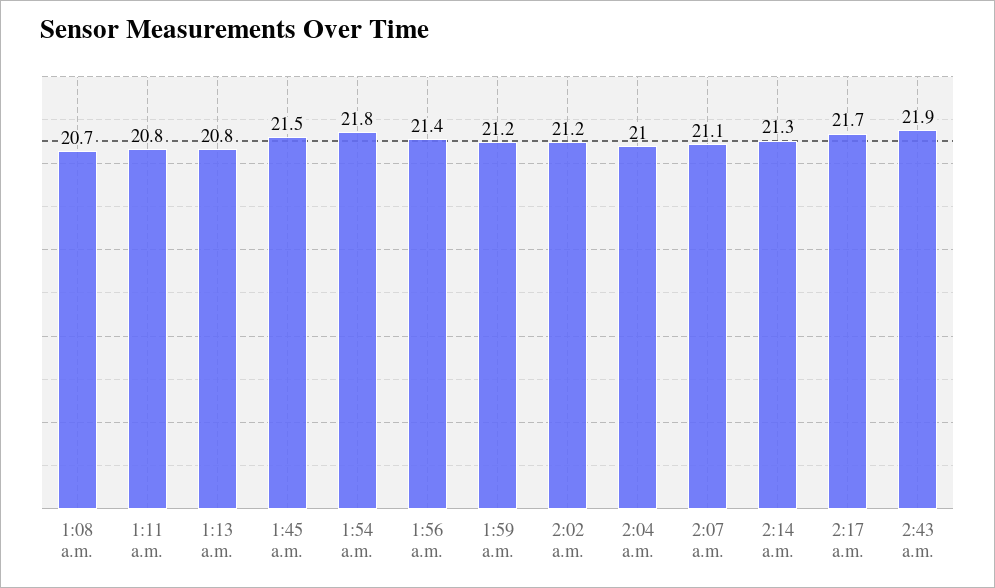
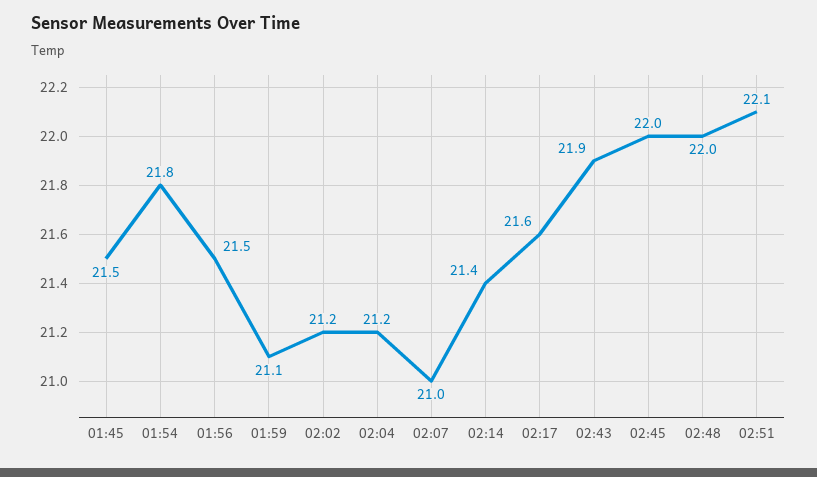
1:08 a.m.: 20.7 -> none
1:11 a.m.: 20.8 -> none
1:13 a.m.: 20.8 -> none
1:56 a.m.: 21.4 -> 21.5
1:59 a.m.: 21.2 -> 21.1
2:04 a.m.: 21 -> 21.2
2:07 a.m.: 21.1 -> 21
2:14 a.m.: 21.3 -> 21.4
2:17 a.m.: 21.7 -> 21.6
02:45: none -> 22
02:48: none -> 22
02:51: none -> 22.1

